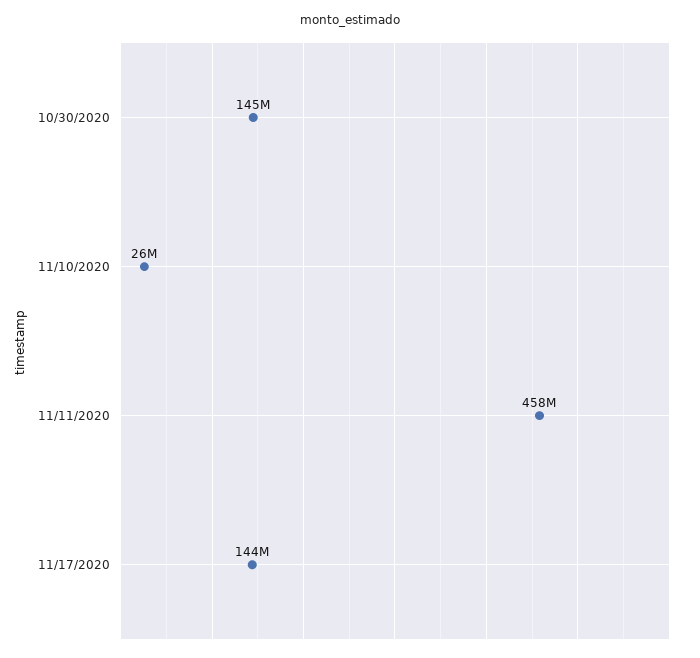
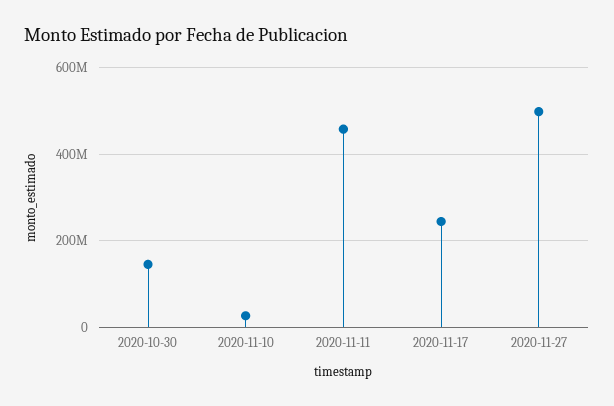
11/17/2020: 144000000 -> 240000000
2020-11-27: none -> 500000000

